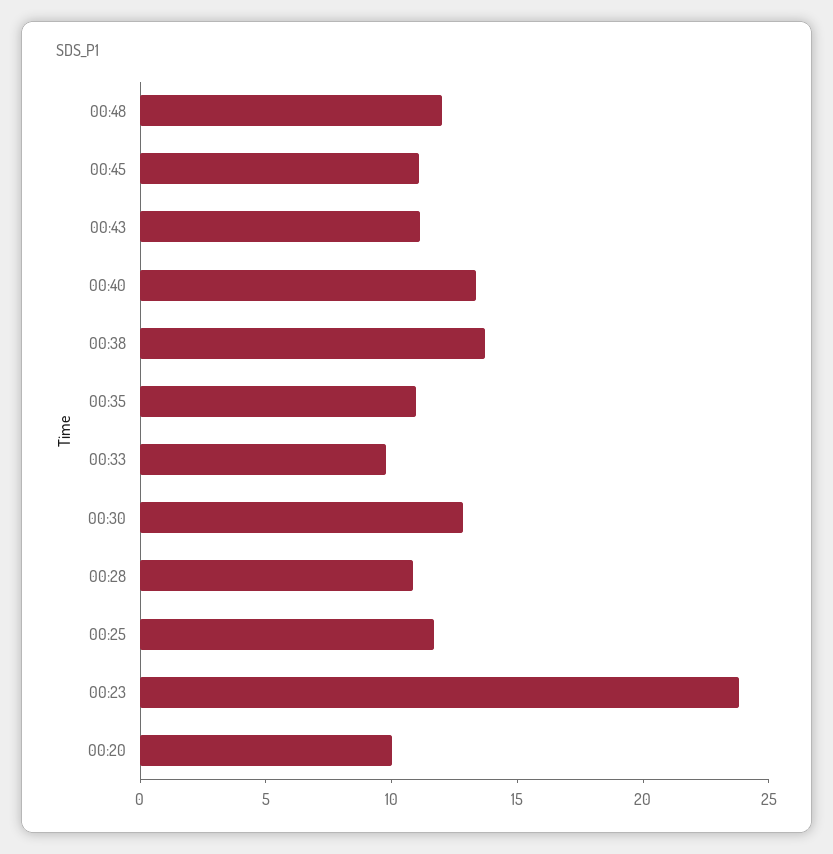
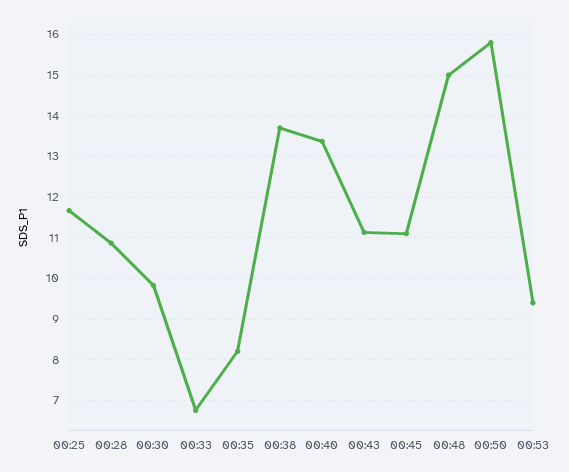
00:48: 12 -> 15
00:35: 11 -> 8.2
00:33: 10 -> 6.8
00:30: 13 -> 9.8
00:23: 24 -> none
00:20: 10 -> none
00:50: none -> 15.8
00:53: none -> 9.4

